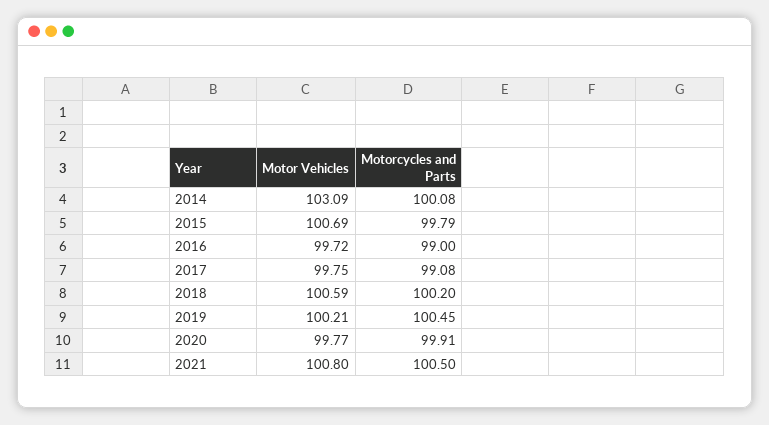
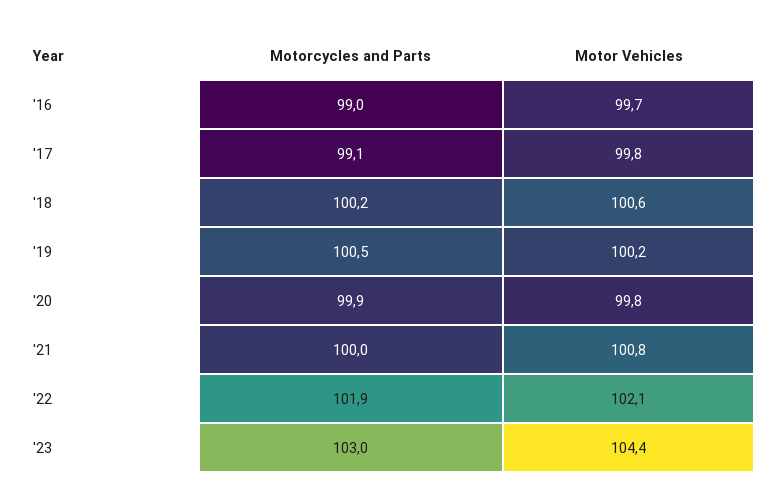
Motor Vehicles, 2014: 103.09 -> none
Motorcycles and Parts, 2014: 100.08 -> none
Motor Vehicles, 2015: 100.69 -> none
Motorcycles and Parts, 2015: 99.79 -> none
Motorcycles and Parts, 2021: 100.5 -> 100
Motorcycles and Parts, '22: none -> 101.9
Motor Vehicles, '22: none -> 102.1
Motorcycles and Parts, '23: none -> 103
Motor Vehicles, '23: none -> 104.4

